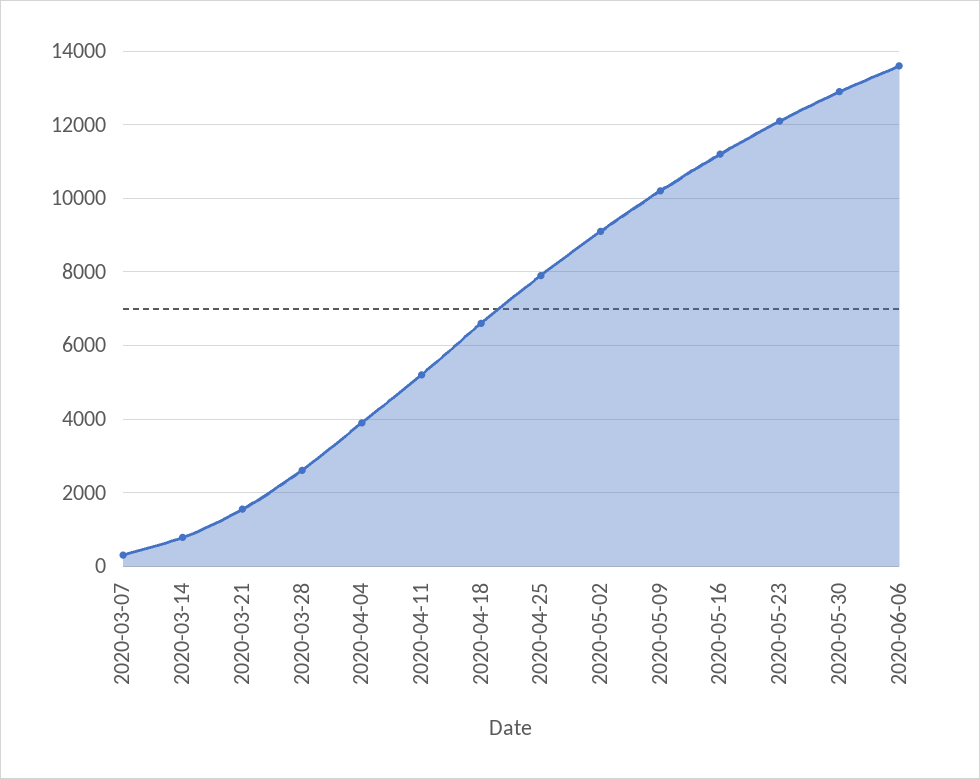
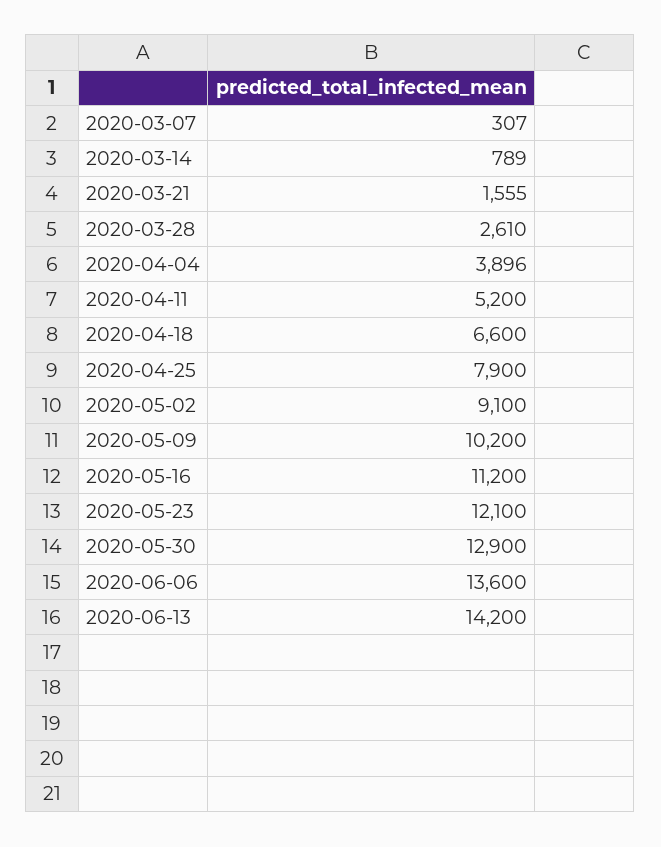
2020-06-13: none -> 14200

